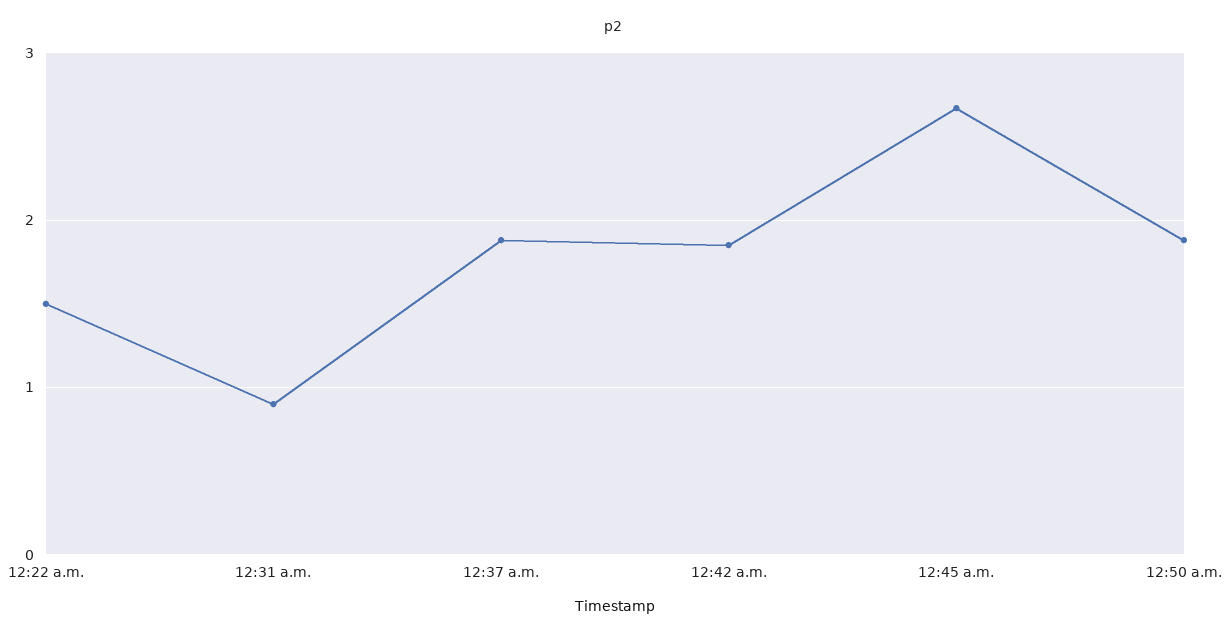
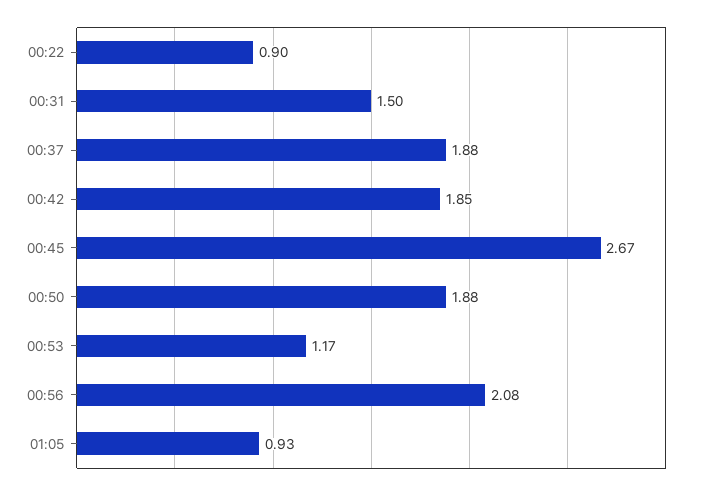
12:22 a.m.: 1.5 -> 0.9
12:31 a.m.: 0.9 -> 1.5
00:53: none -> 1.17
00:56: none -> 2.08
01:05: none -> 0.93

